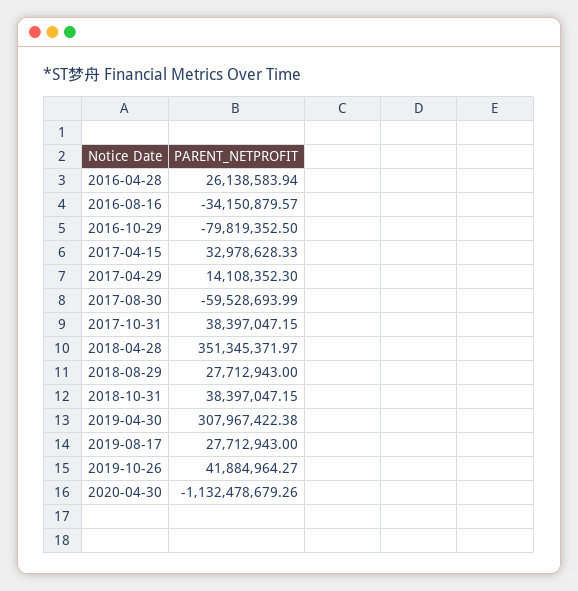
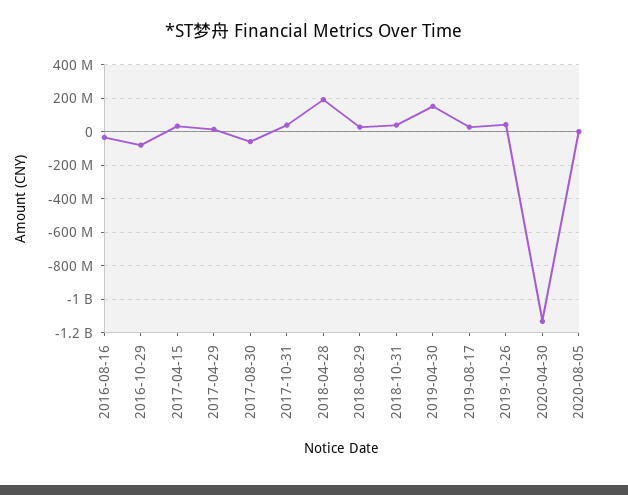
2016-04-28: 26138583.94 -> none
2018-04-28: 351345371.97 -> 200000000
2019-04-30: 307967422.38 -> 150000000
2020-08-05: none -> 0

